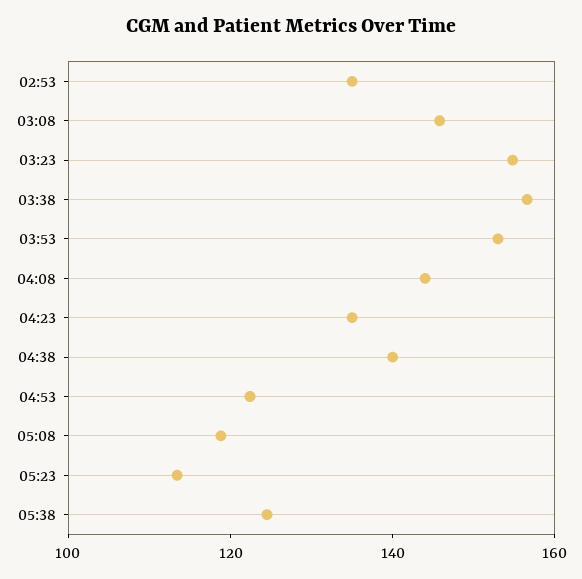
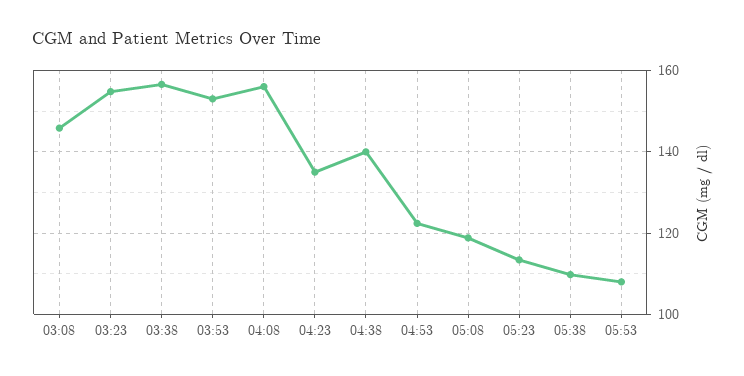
02:53: 135 -> none
04:08: 145 -> 156
05:38: 125 -> 110
05:53: none -> 108

